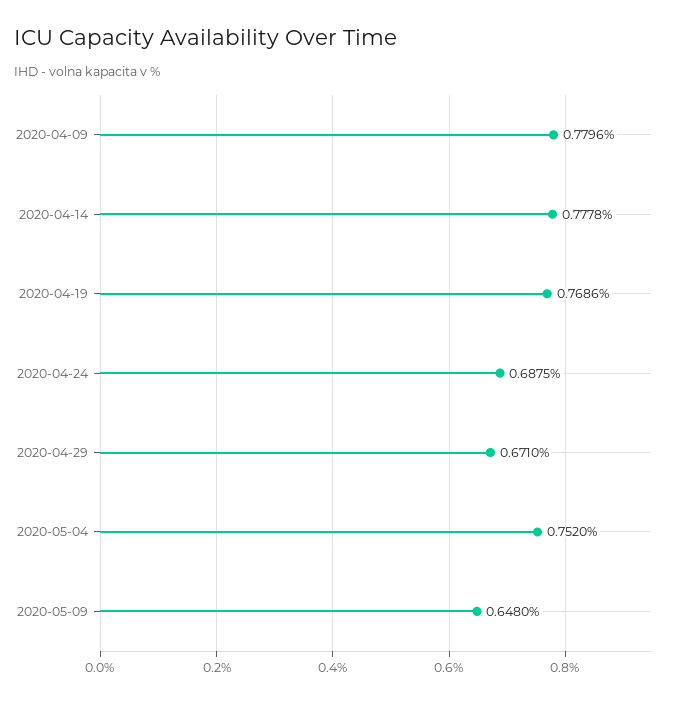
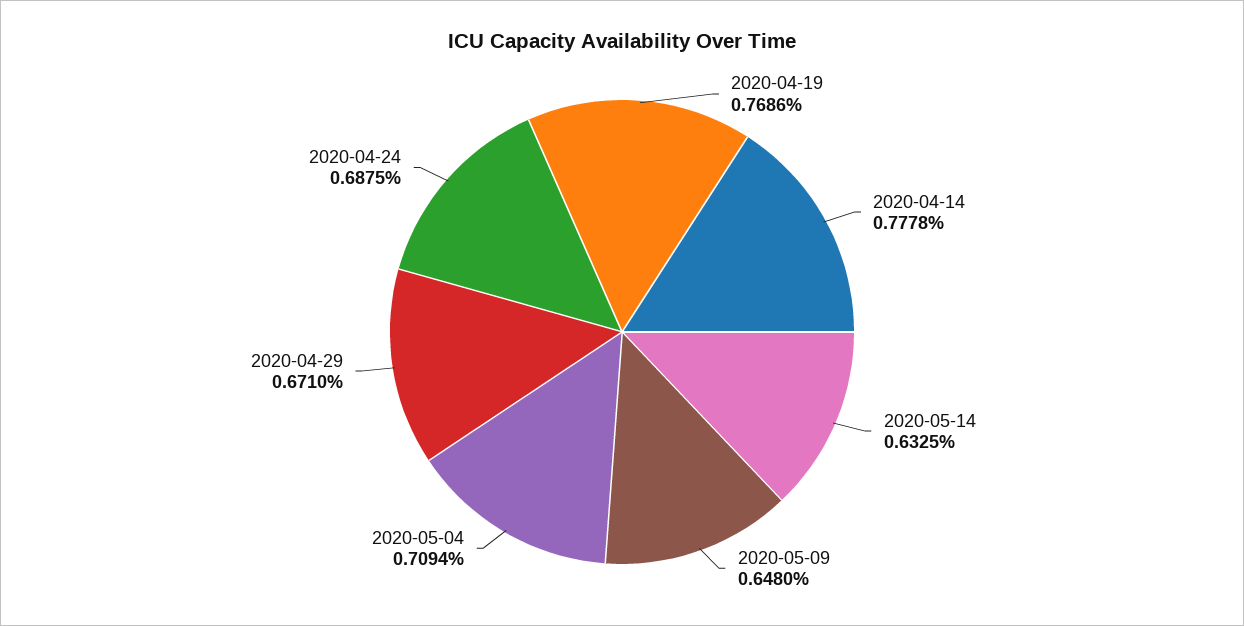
2020-04-09: 0.7796 -> none
2020-05-04: 0.752 -> 0.7094
2020-05-14: none -> 0.6325

